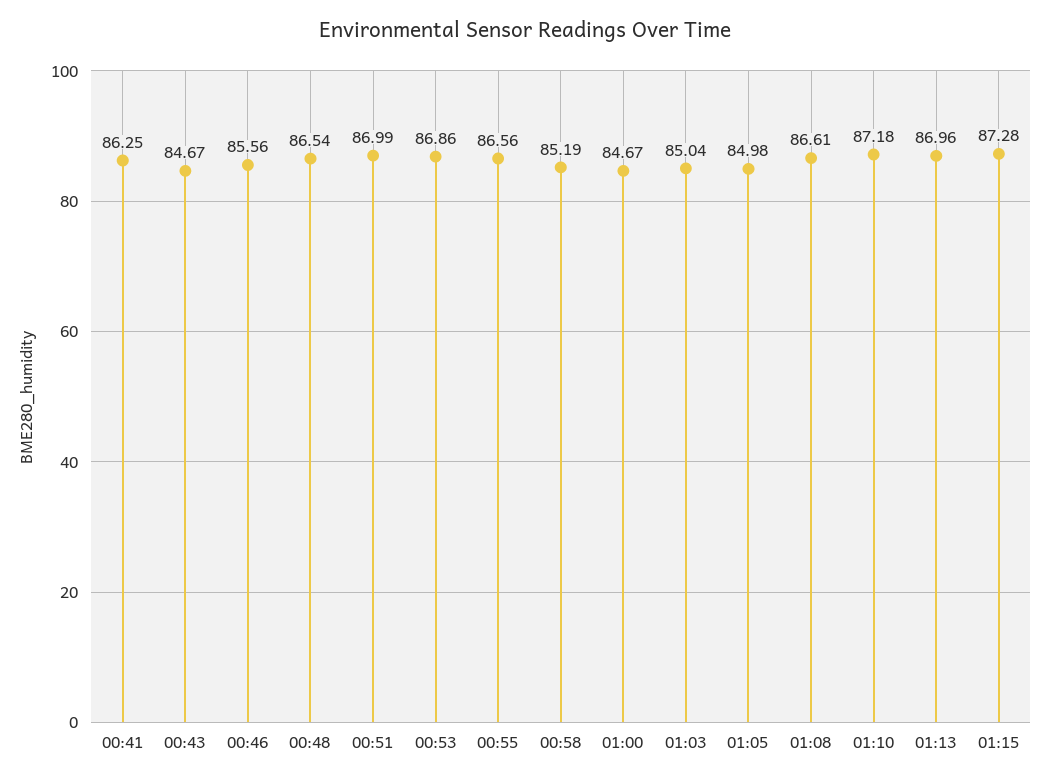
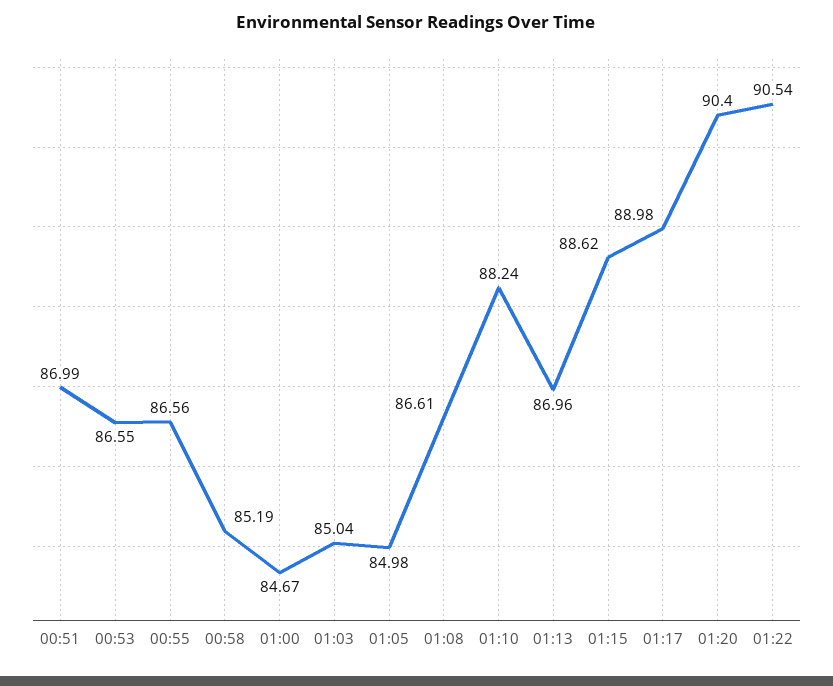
00:41: 86.25 -> none
00:43: 84.67 -> none
00:46: 85.56 -> none
00:48: 86.54 -> none
00:53: 86.86 -> 86.55
01:10: 87.18 -> 88.24
01:15: 87.28 -> 88.62
01:17: none -> 88.98
01:20: none -> 90.4
01:22: none -> 90.54

